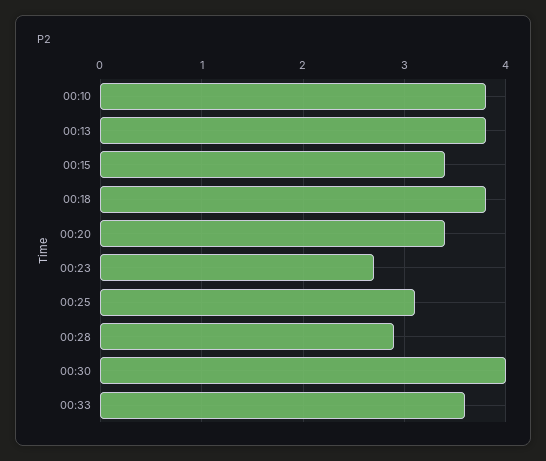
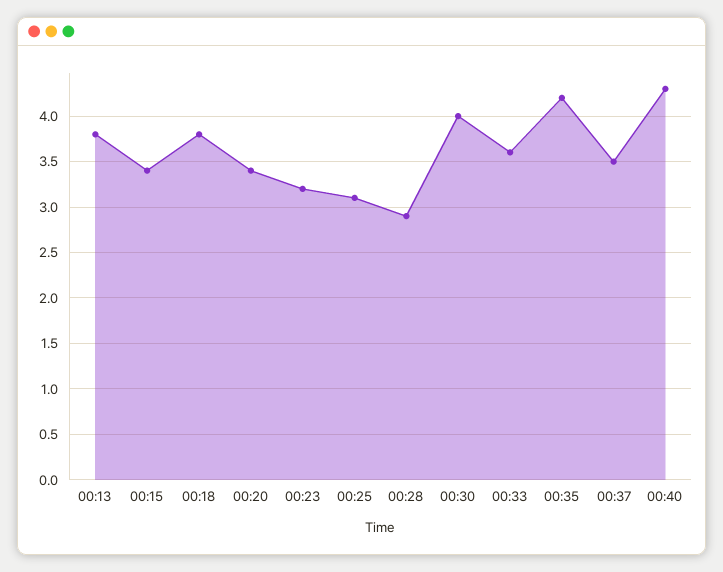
00:10: 3.8 -> none
00:23: 2.7 -> 3.2
00:35: none -> 4.2
00:37: none -> 3.5
00:40: none -> 4.3

